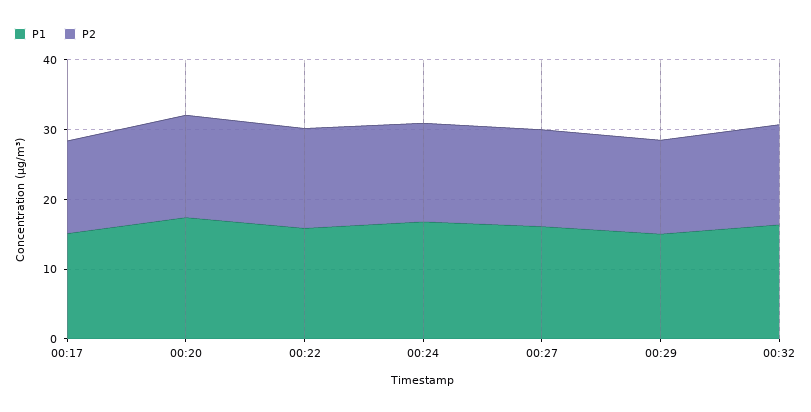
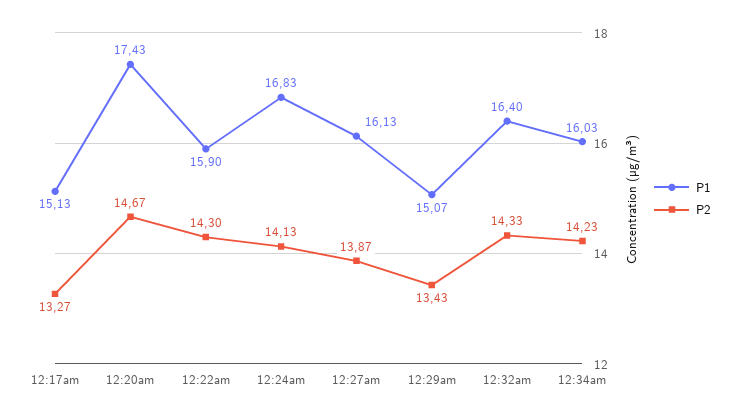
P1, 12:34am: none -> 16.03
P2, 12:34am: none -> 14.23

